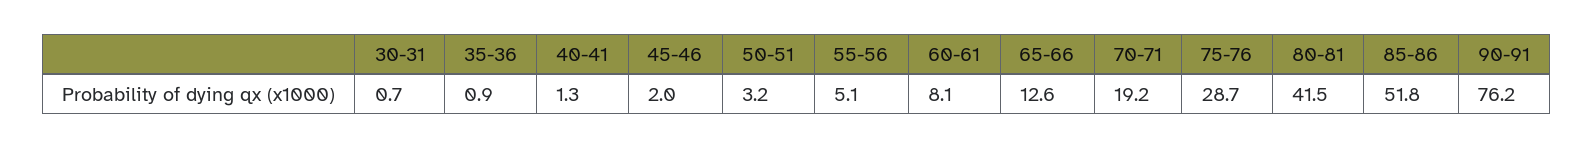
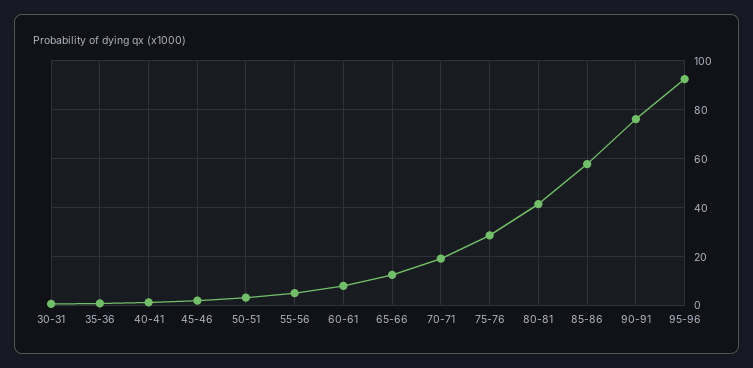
85-86: 51.8 -> 57.5
95-96: none -> 92.5

